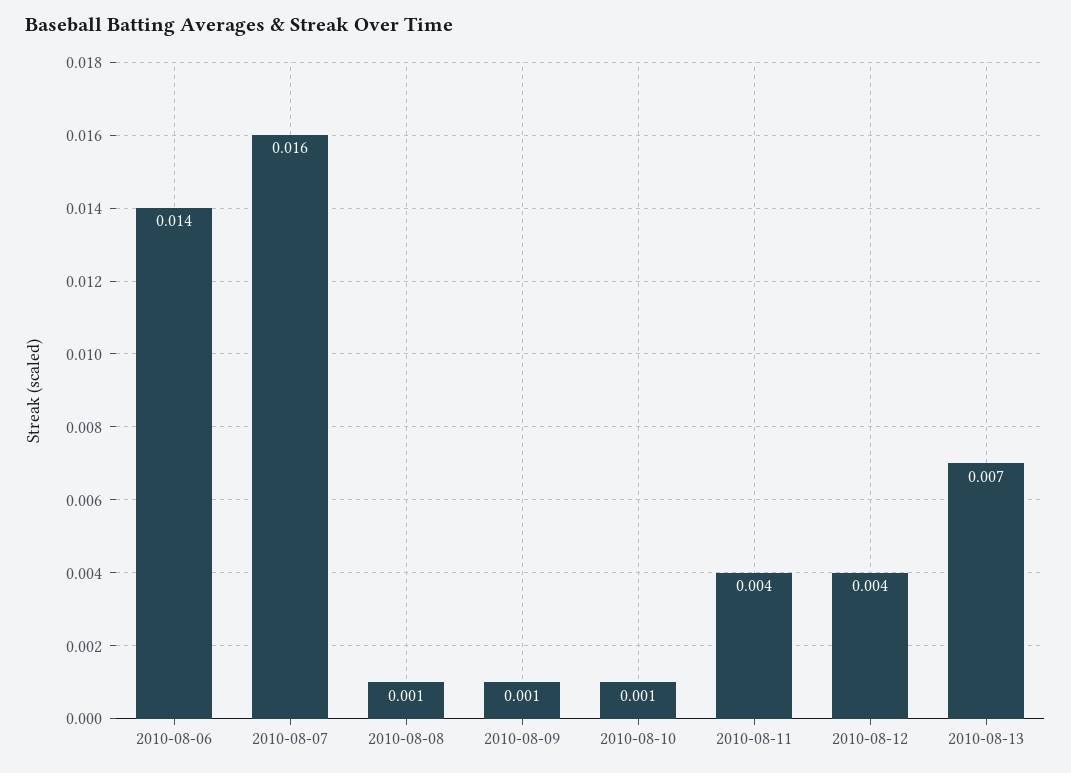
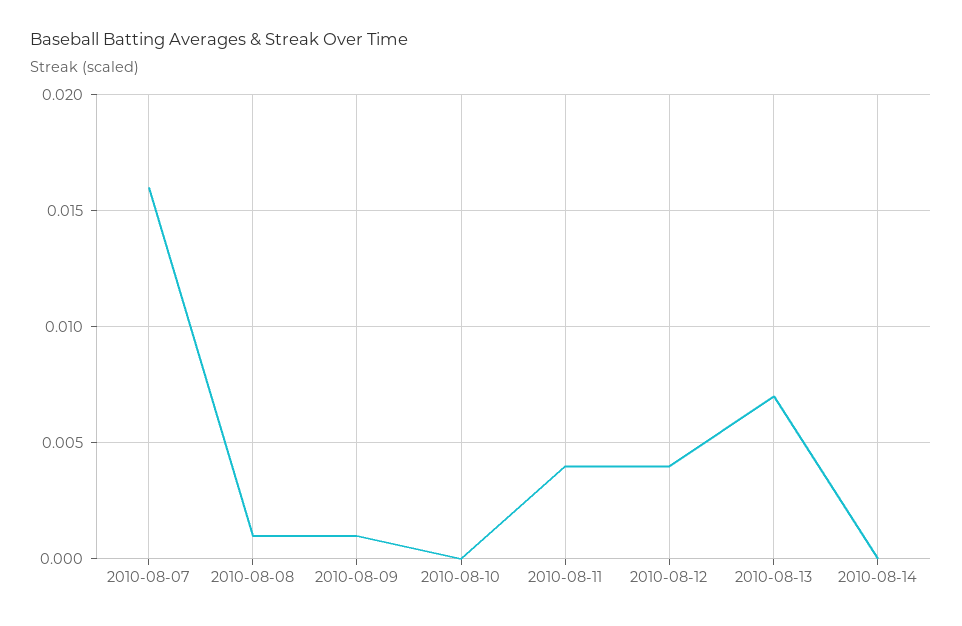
2010-08-06: 0.014 -> none
2010-08-10: 0.001 -> 0
2010-08-14: none -> 0

